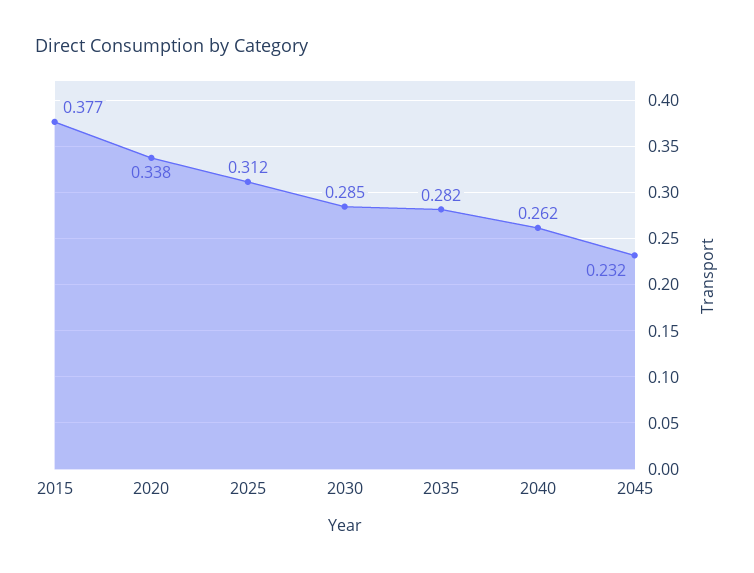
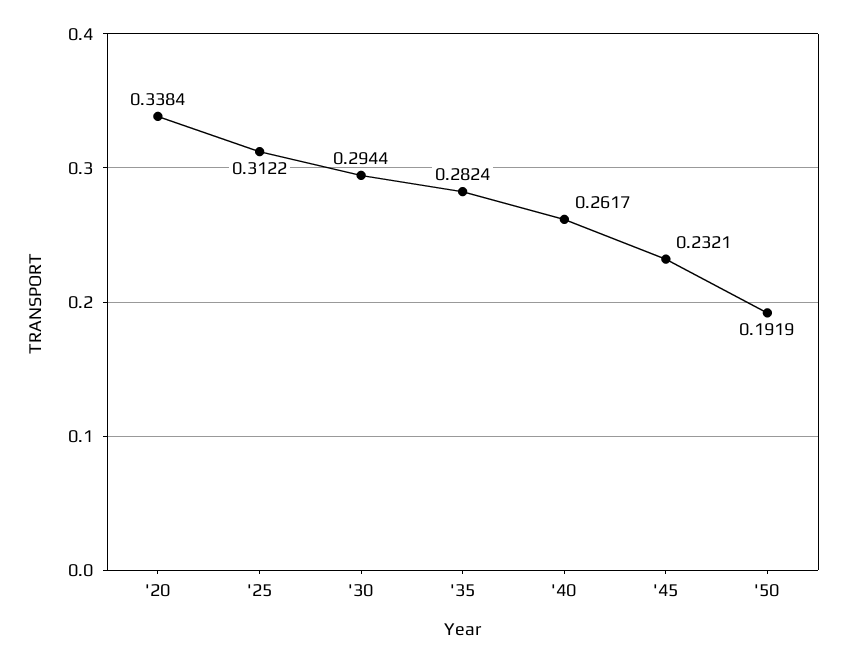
2015: 0.377 -> none
2030: 0.285 -> 0.2944
'50: none -> 0.1919

